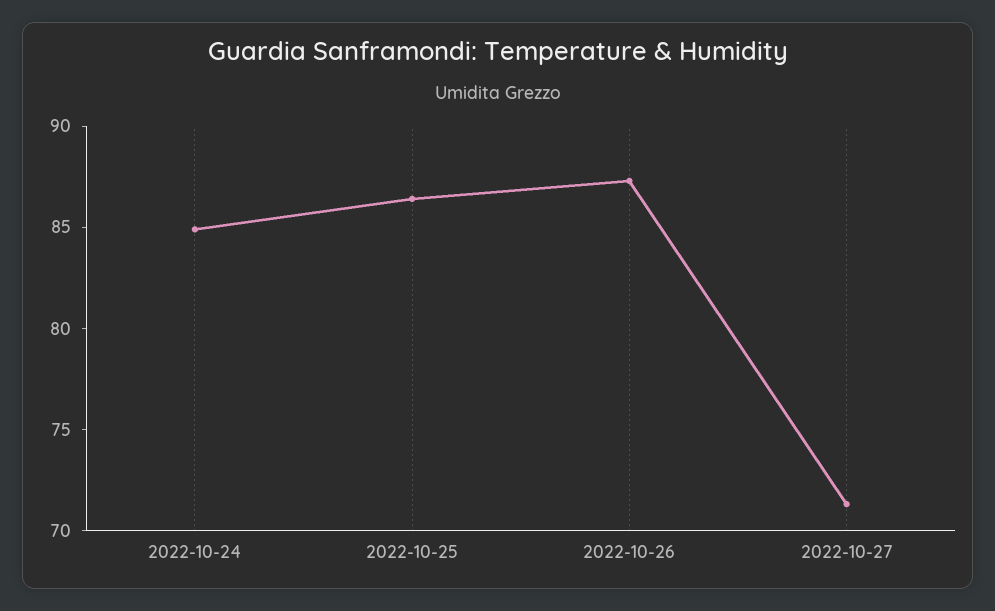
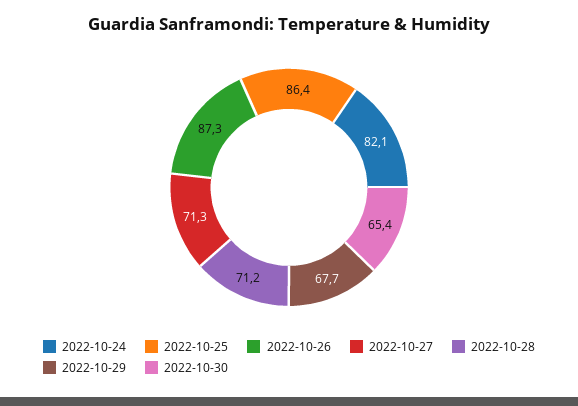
2022-10-24: 85 -> 82.1
2022-10-28: none -> 71.2
2022-10-29: none -> 67.7
2022-10-30: none -> 65.4

